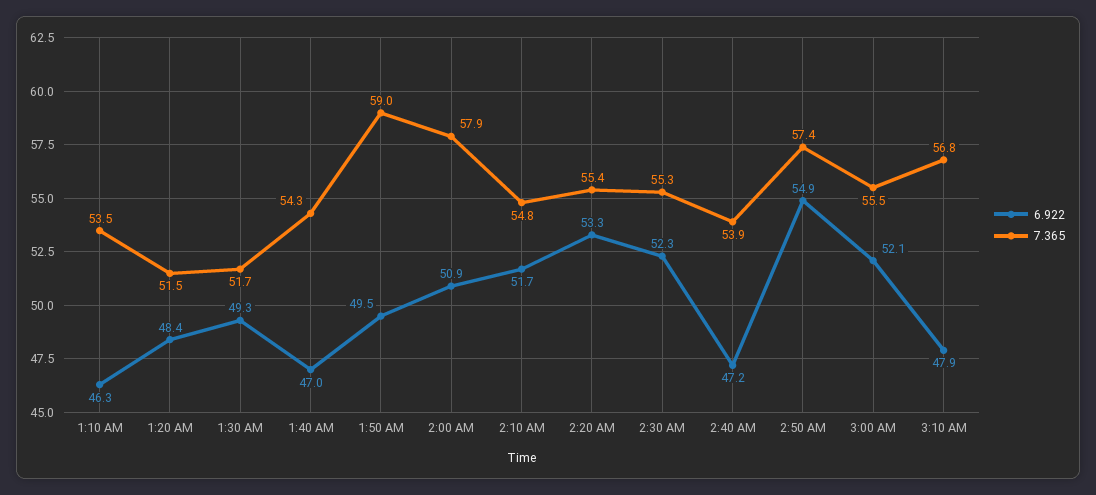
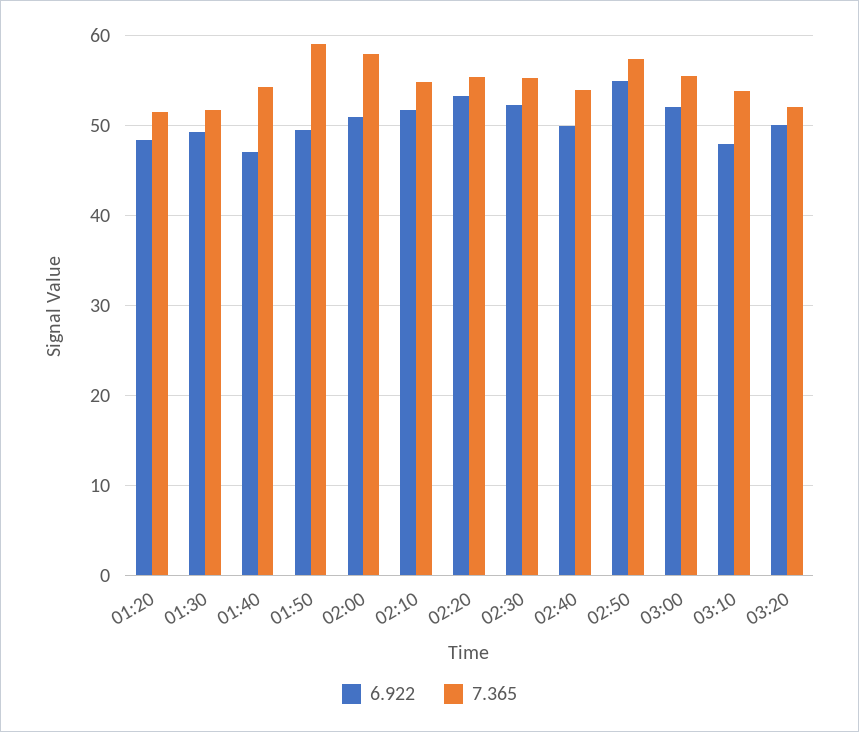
6.922, 1:10 AM: 46.3 -> none
7.365, 1:10 AM: 53.5 -> none
6.922, 2:40 AM: 47.2 -> 50
7.365, 3:10 AM: 56.8 -> 54
6.922, 03:20: none -> 50
7.365, 03:20: none -> 52

